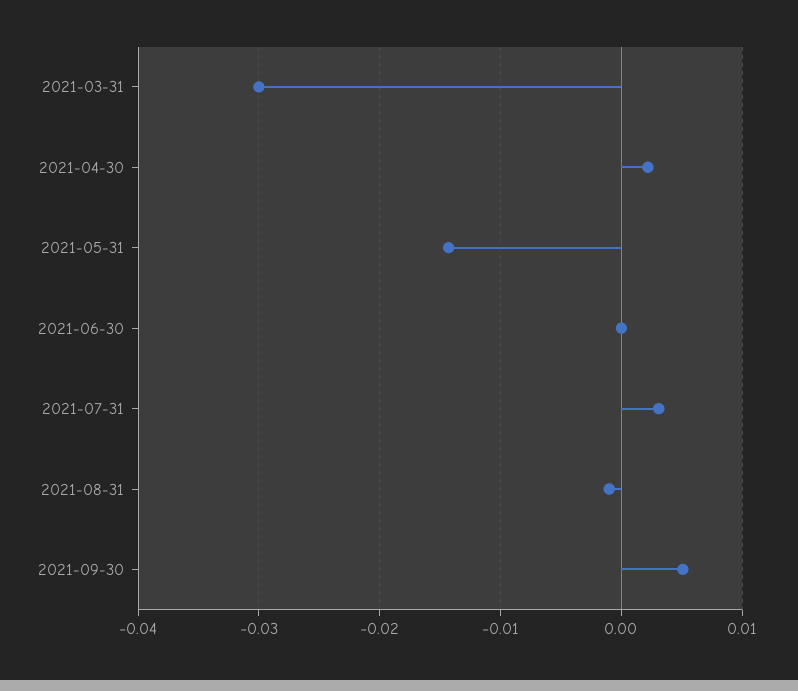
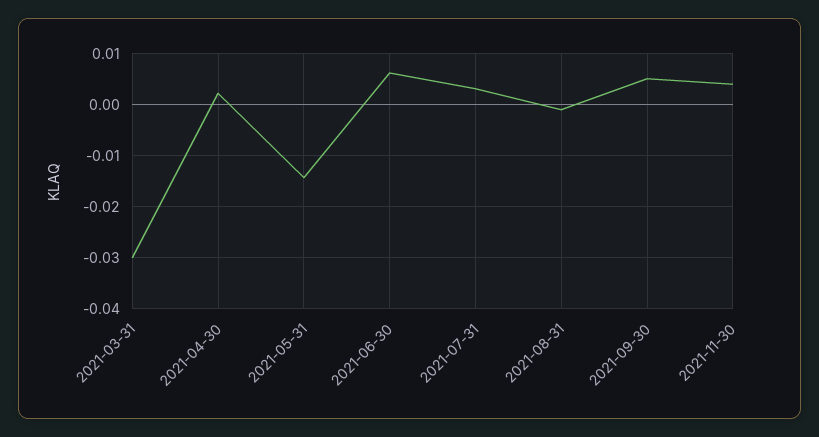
2021-06-30: 0 -> 0.006
2021-11-30: none -> 0.004

